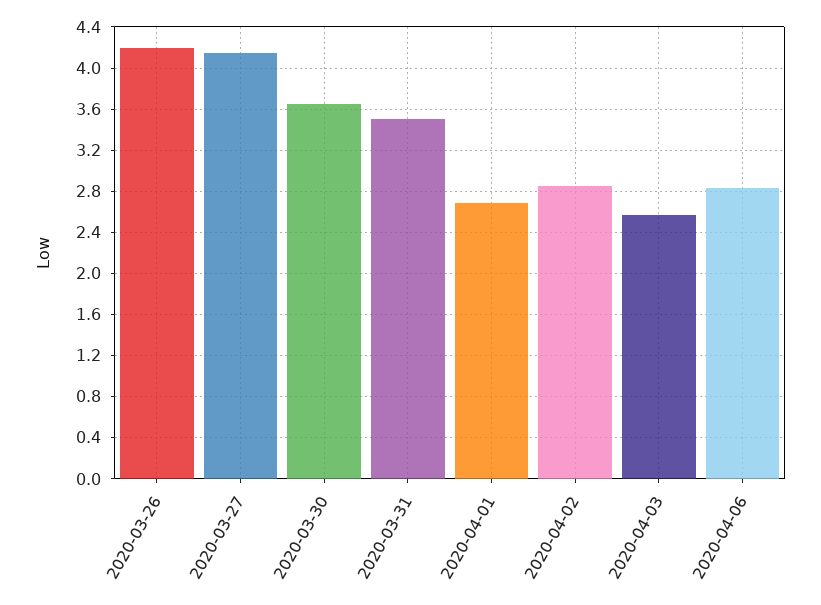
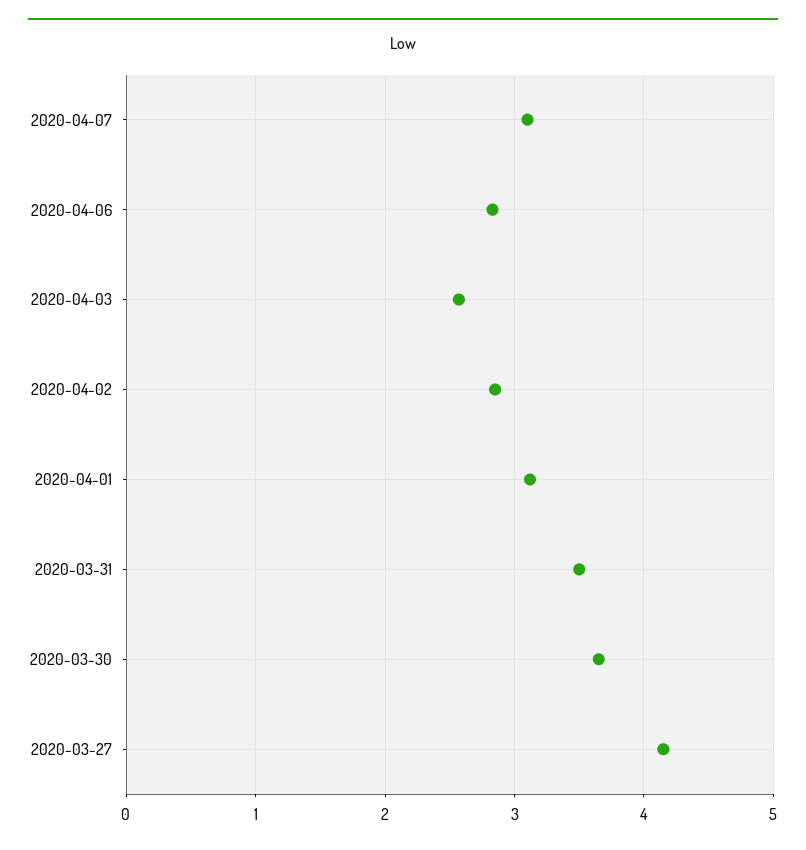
2020-03-26: 4.2 -> none
2020-04-01: 2.7 -> 3.1
2020-04-07: none -> 3.1

